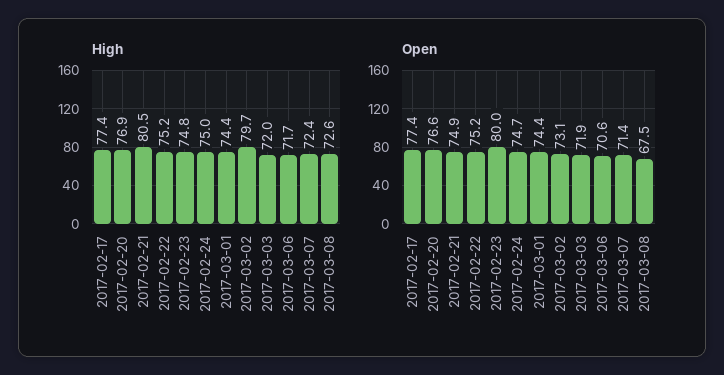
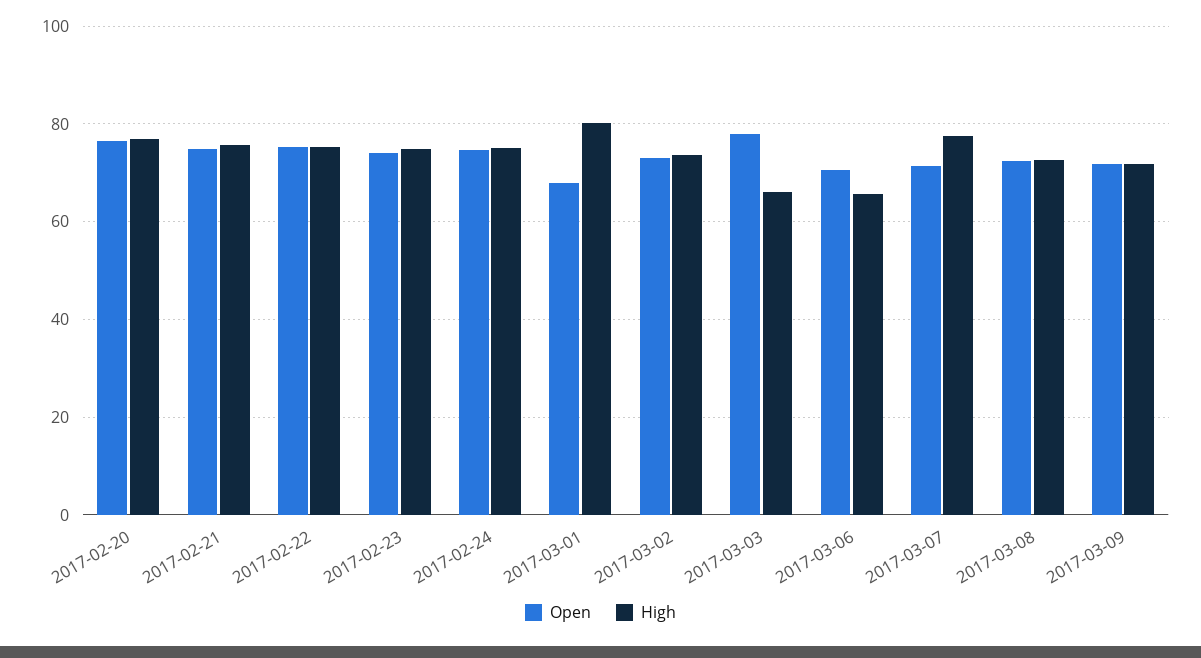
High, 2017-02-17: 77.4 -> none
High, 2017-02-21: 80.5 -> 76
High, 2017-03-01: 74.4 -> 80
High, 2017-03-02: 79.7 -> 74
High, 2017-03-03: 72 -> 66
High, 2017-03-06: 71.7 -> 66
High, 2017-03-07: 72.4 -> 78
Open, 2017-02-17: 77.4 -> none
Open, 2017-02-23: 80 -> 74
Open, 2017-03-01: 74.4 -> 68
Open, 2017-03-03: 71.9 -> 78
Open, 2017-03-08: 67.5 -> 72
Open, 2017-03-09: none -> 72
High, 2017-03-09: none -> 72

